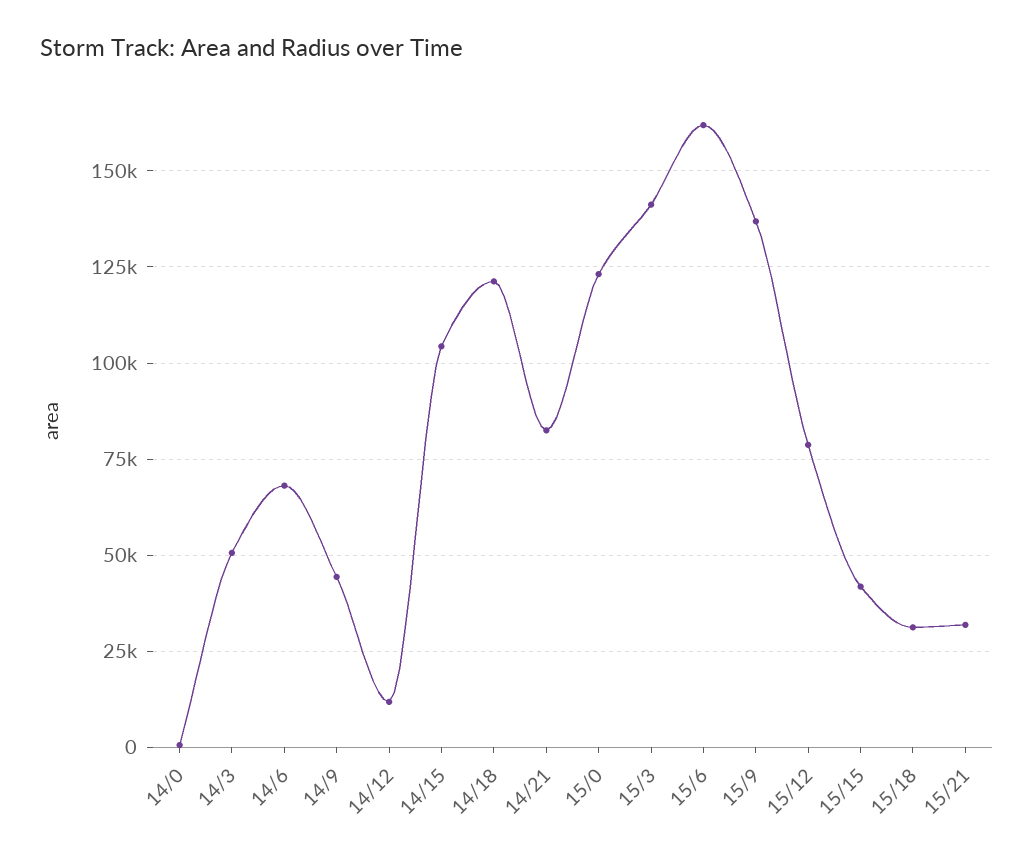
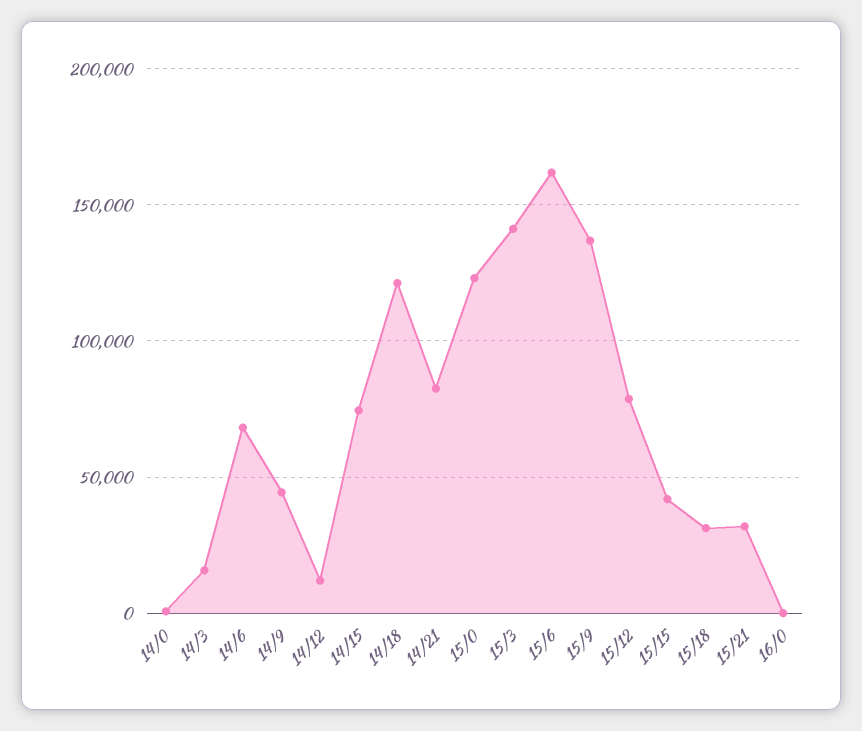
14/3: 50000 -> 15000
14/15: 105000 -> 75000
16/0: none -> 0

